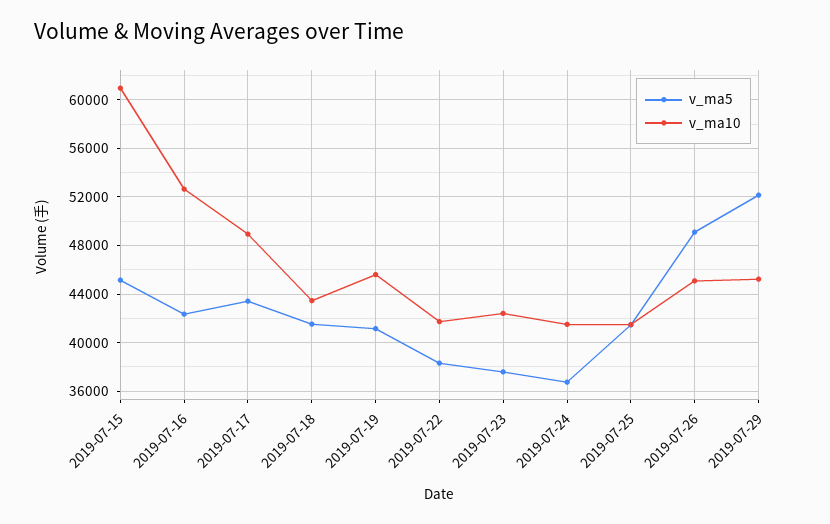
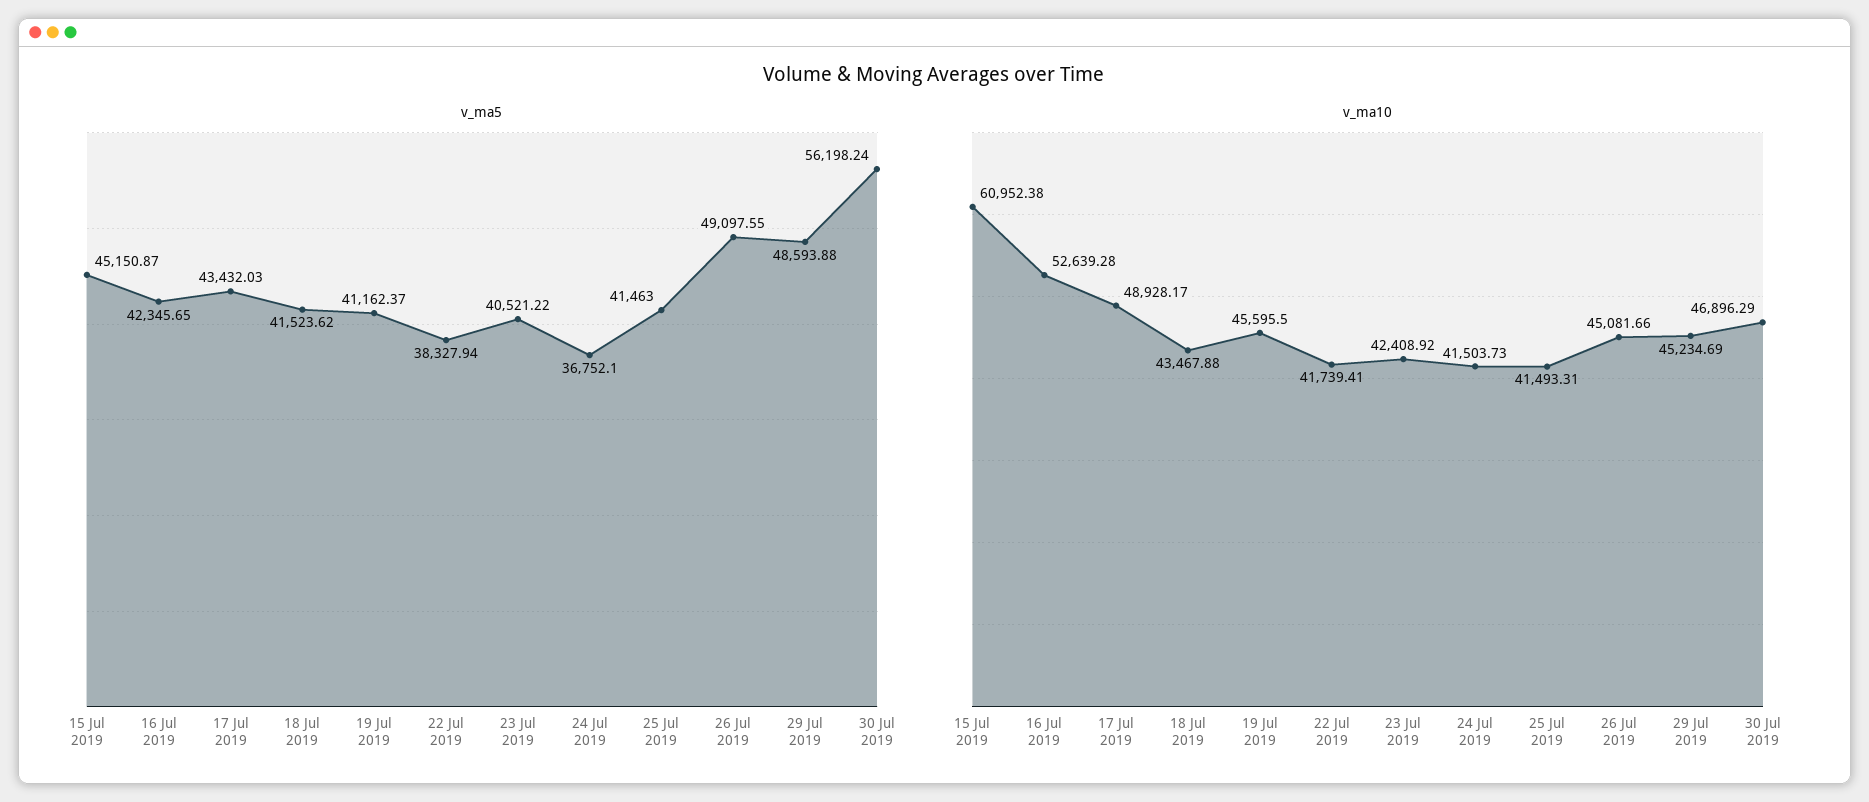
v_ma5, 2019-07-23: 37500 -> 40521.22
v_ma5, 2019-07-29: 52000 -> 48593.88
v_ma5, 30 Jul 2019: none -> 56198.24
v_ma10, 30 Jul 2019: none -> 46896.29

